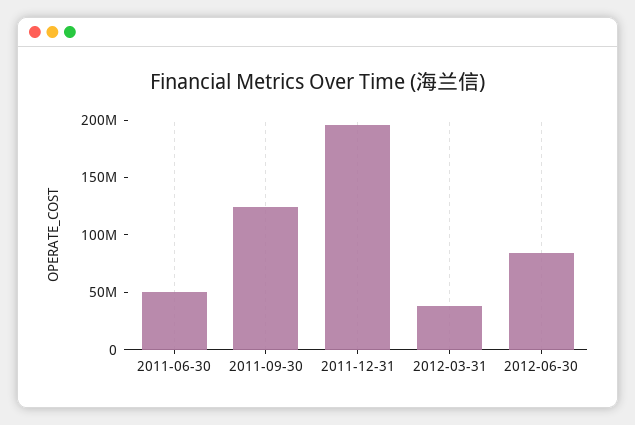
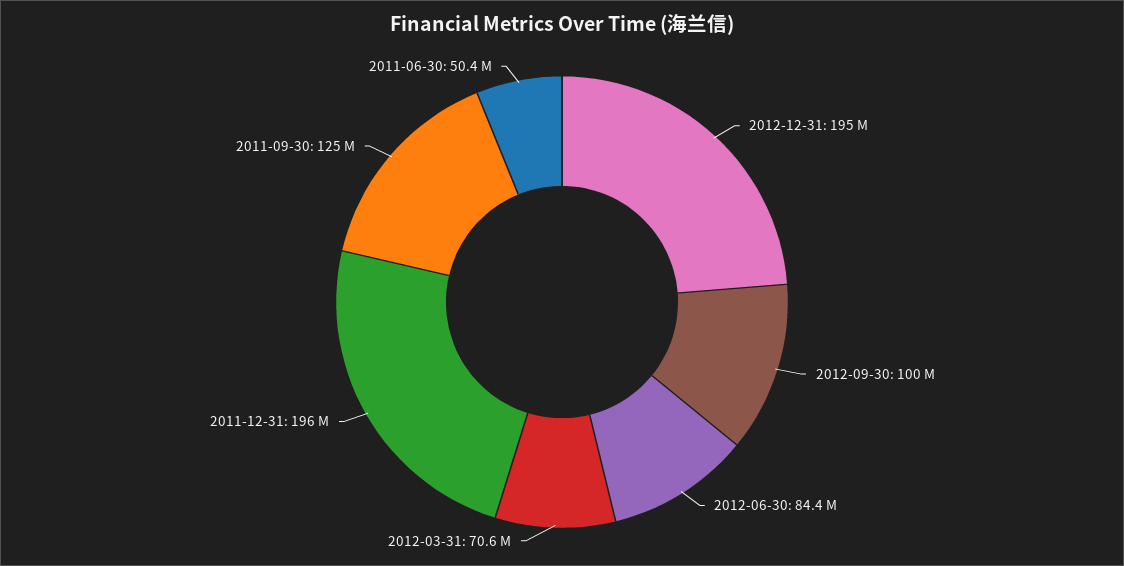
2012-03-31: 40000000 -> 70600000
2012-12-31: none -> 195000000
2012-09-30: none -> 100000000

